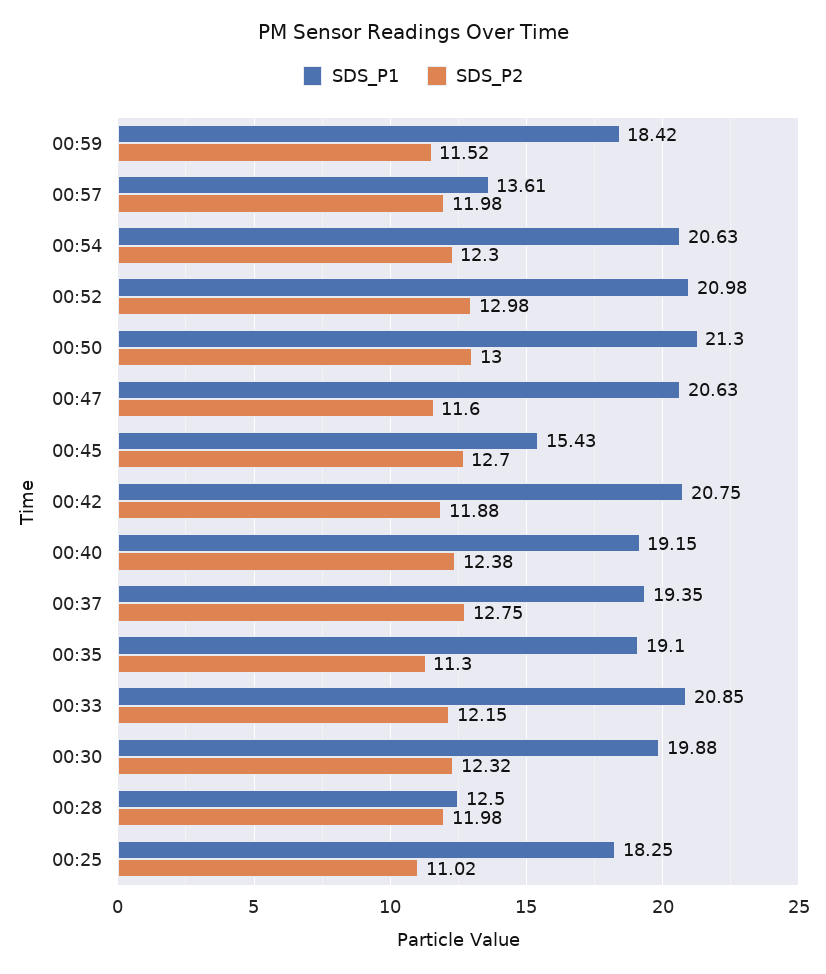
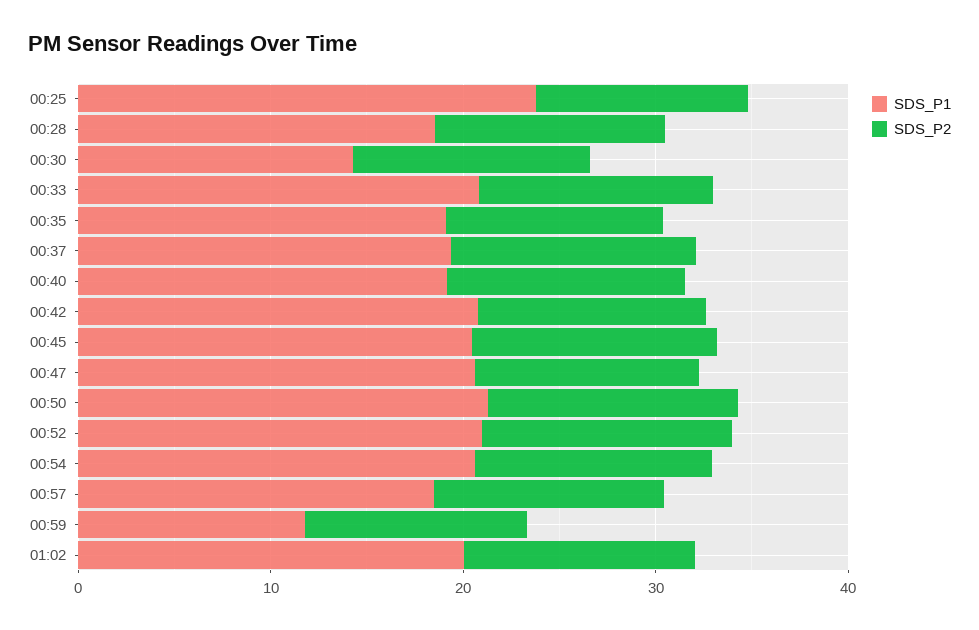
SDS_P1, 00:59: 18.42 -> 12
SDS_P1, 00:57: 13.61 -> 18
SDS_P1, 00:45: 15.43 -> 20
SDS_P1, 00:30: 19.88 -> 14
SDS_P1, 00:28: 12.5 -> 18
SDS_P1, 00:25: 18.25 -> 24
SDS_P1, 01:02: none -> 20
SDS_P2, 01:02: none -> 12

